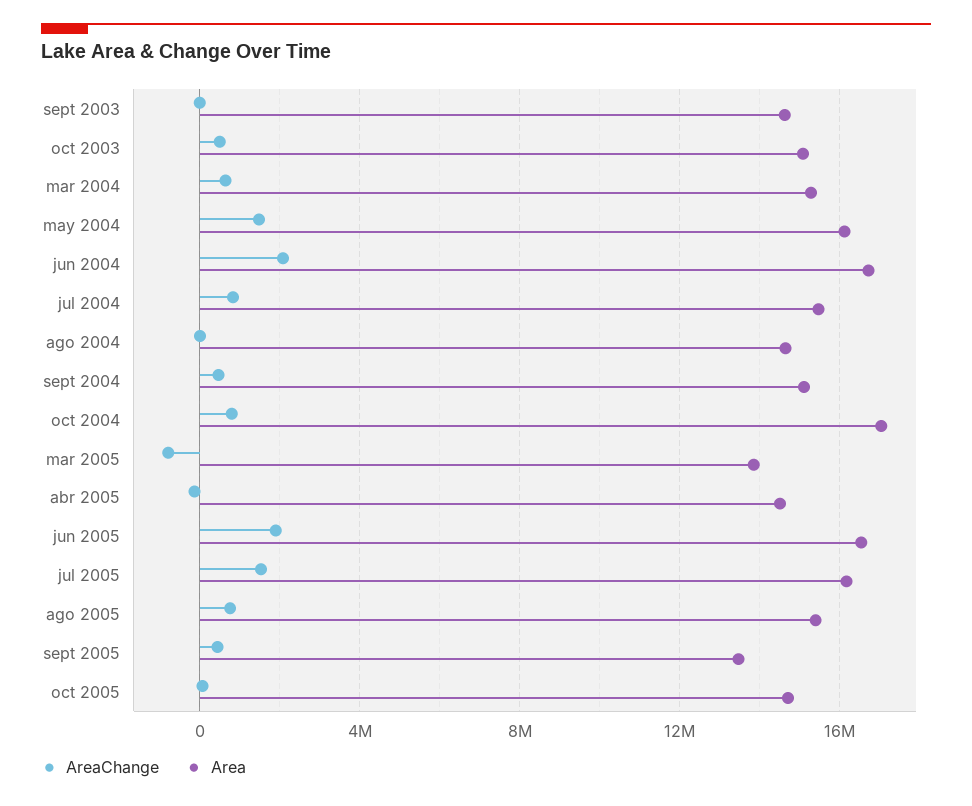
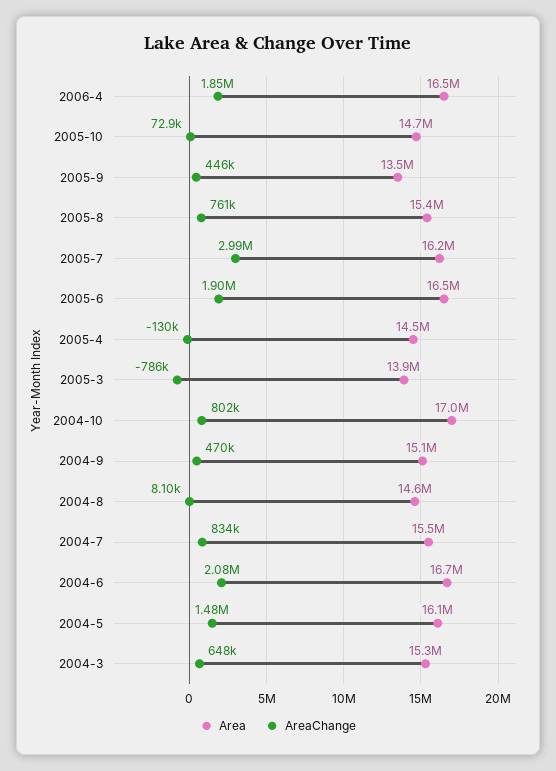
AreaChange, sept 2003: 0 -> none
Area, sept 2003: 14500000 -> none
AreaChange, oct 2003: 500000 -> none
Area, oct 2003: 15000000 -> none
AreaChange, jul 2005: 1500000 -> 2990000
Area, 2006-4: none -> 16500000
AreaChange, 2006-4: none -> 1850000

